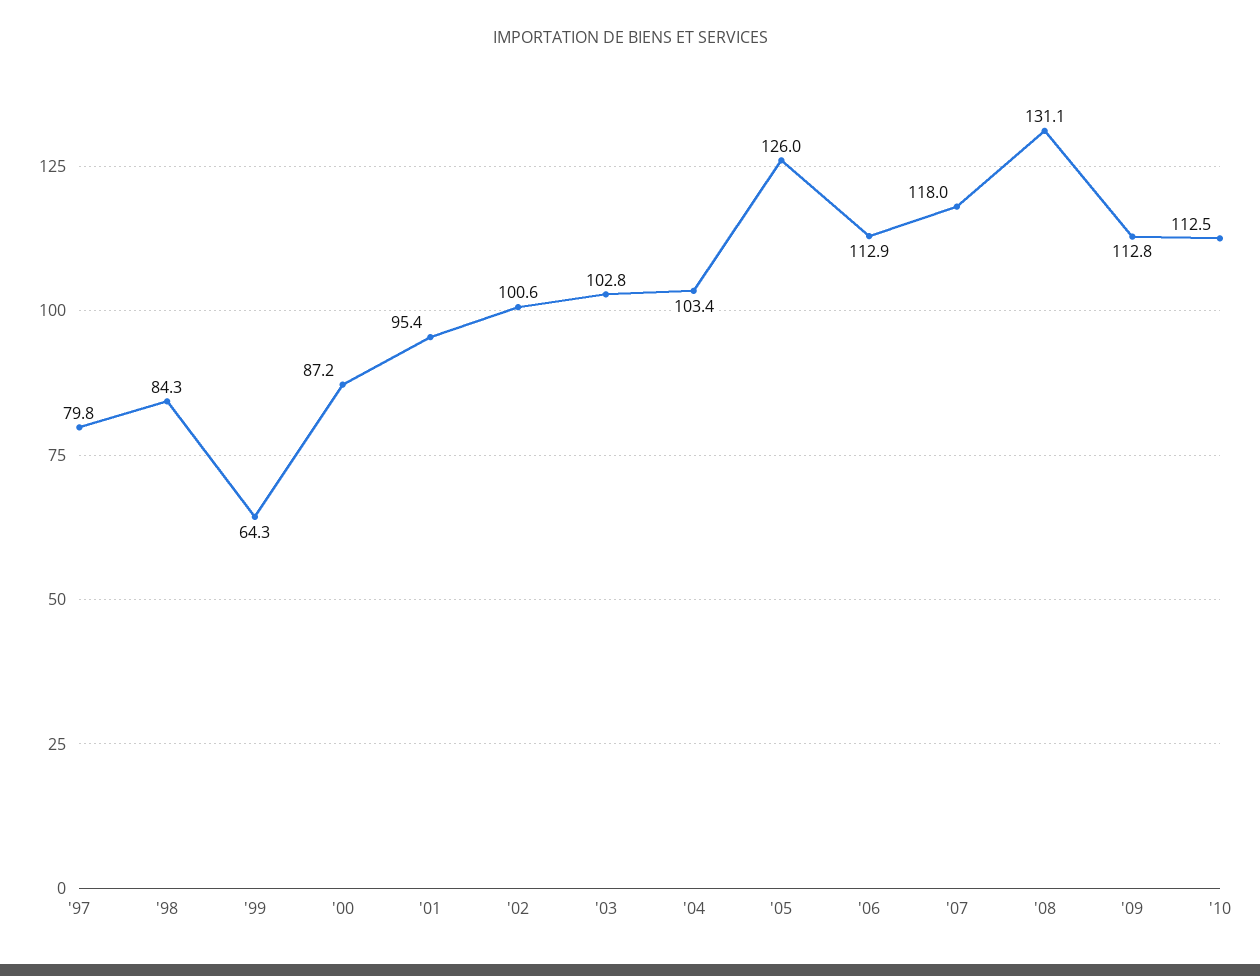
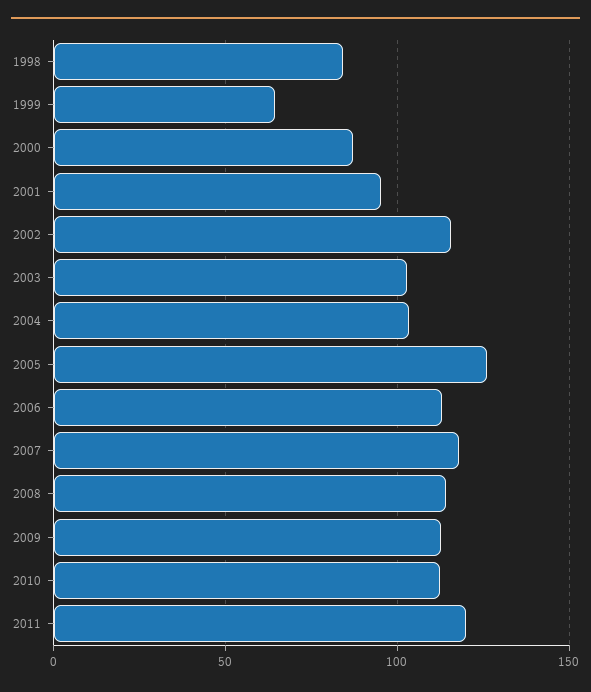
'97: 79.8 -> none
'02: 100.6 -> 115
'08: 131.1 -> 115
2011: none -> 120

